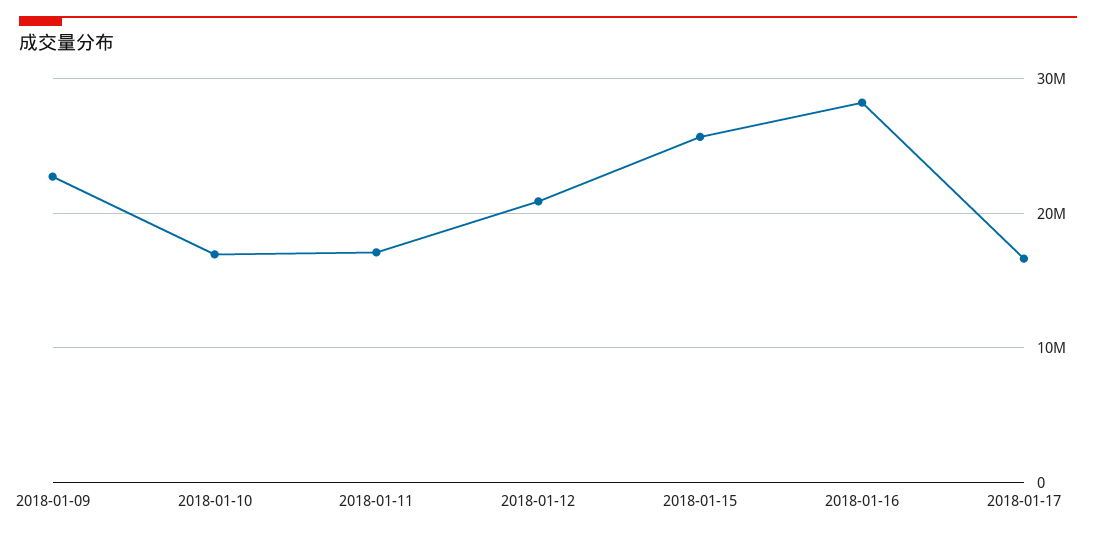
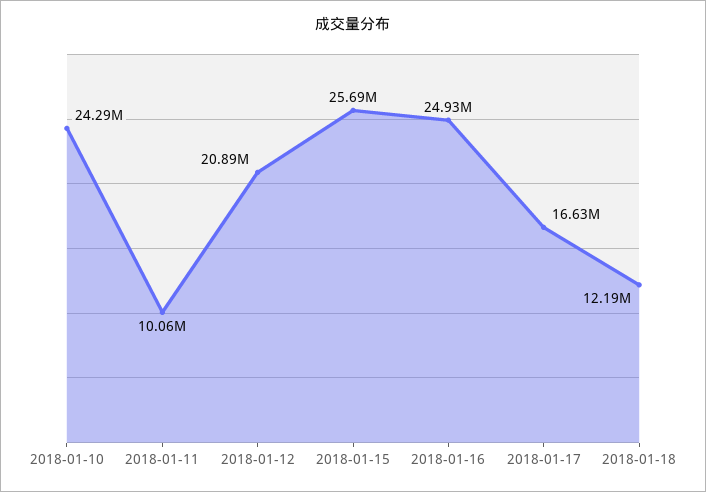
2018-01-09: 23000000 -> none
2018-01-10: 17000000 -> 24290000
2018-01-11: 17000000 -> 10060000
2018-01-16: 28000000 -> 24930000
2018-01-18: none -> 12190000

